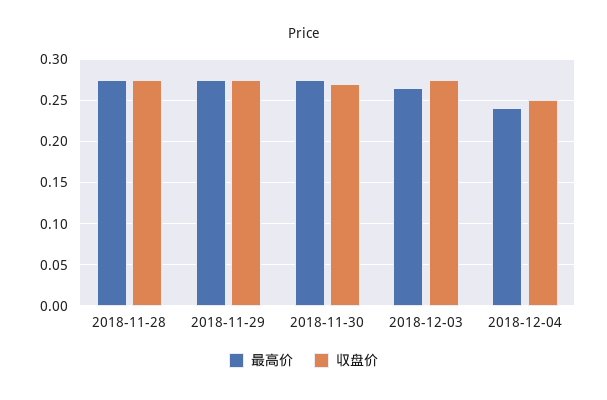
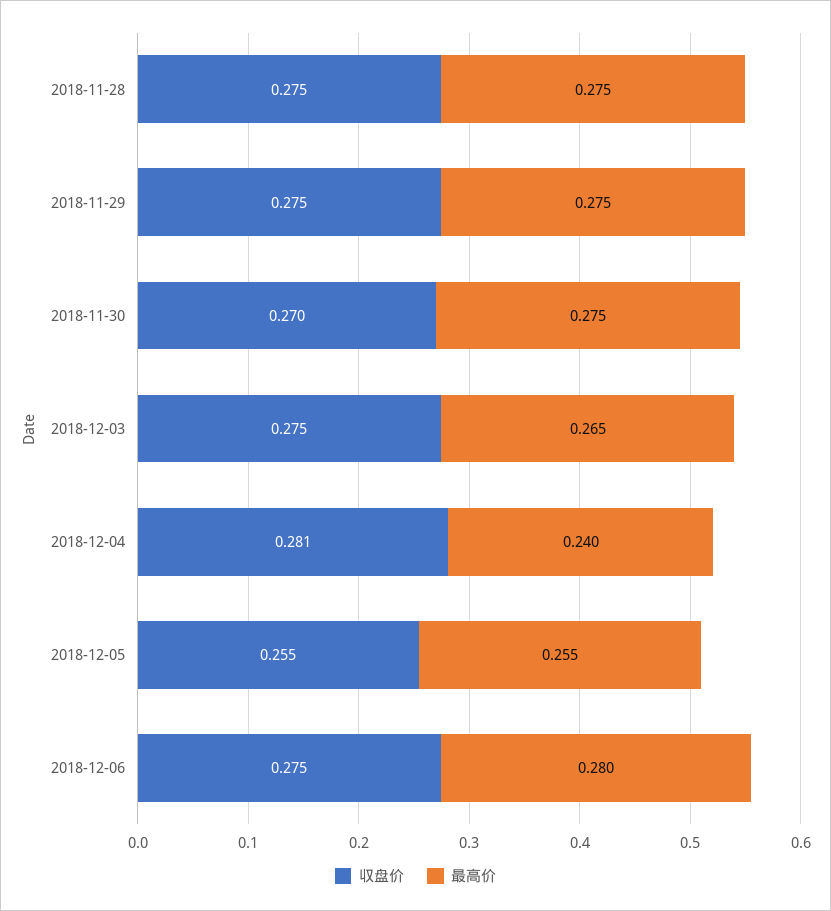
収盘价, 2018-12-04: 0.25 -> 0.281
収盘价, 2018-12-05: none -> 0.255
最高价, 2018-12-05: none -> 0.255
収盘价, 2018-12-06: none -> 0.275
最高价, 2018-12-06: none -> 0.28

